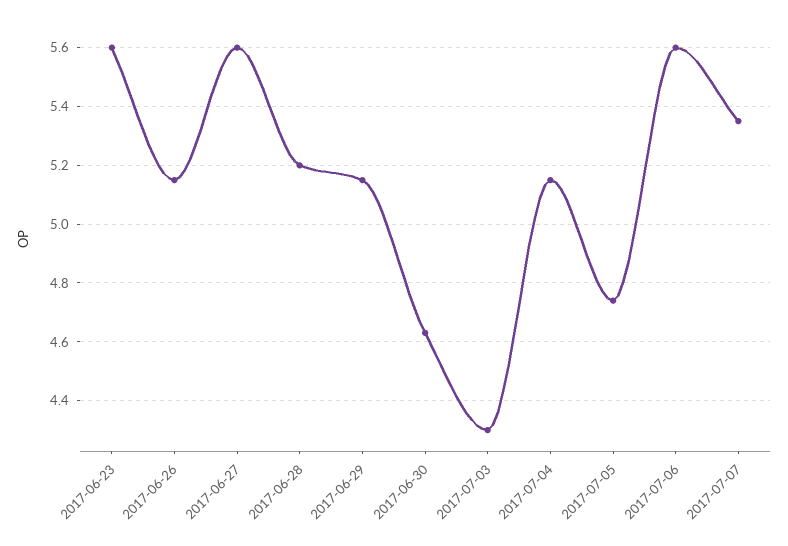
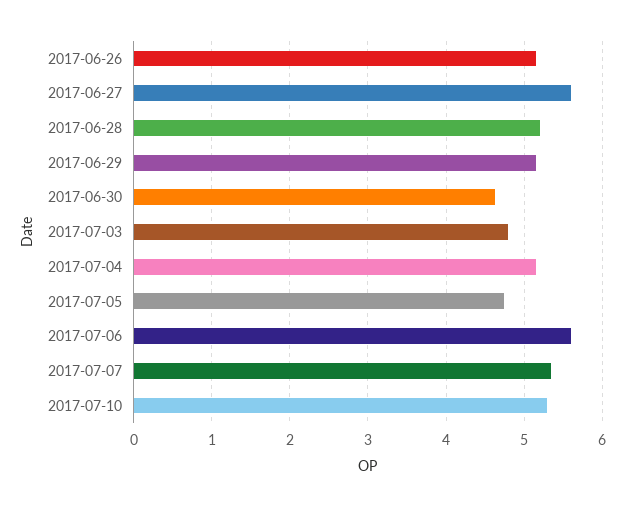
2017-06-23: 5.6 -> none
2017-07-03: 4.3 -> 4.8
2017-07-10: none -> 5.3

